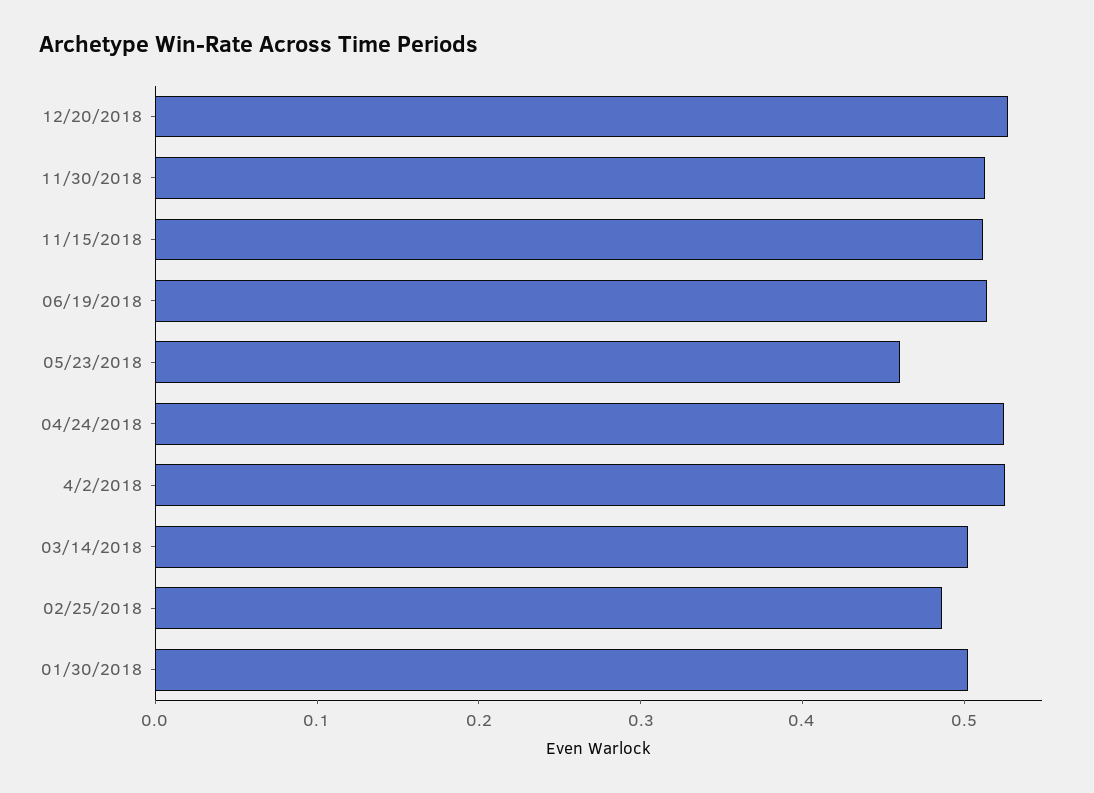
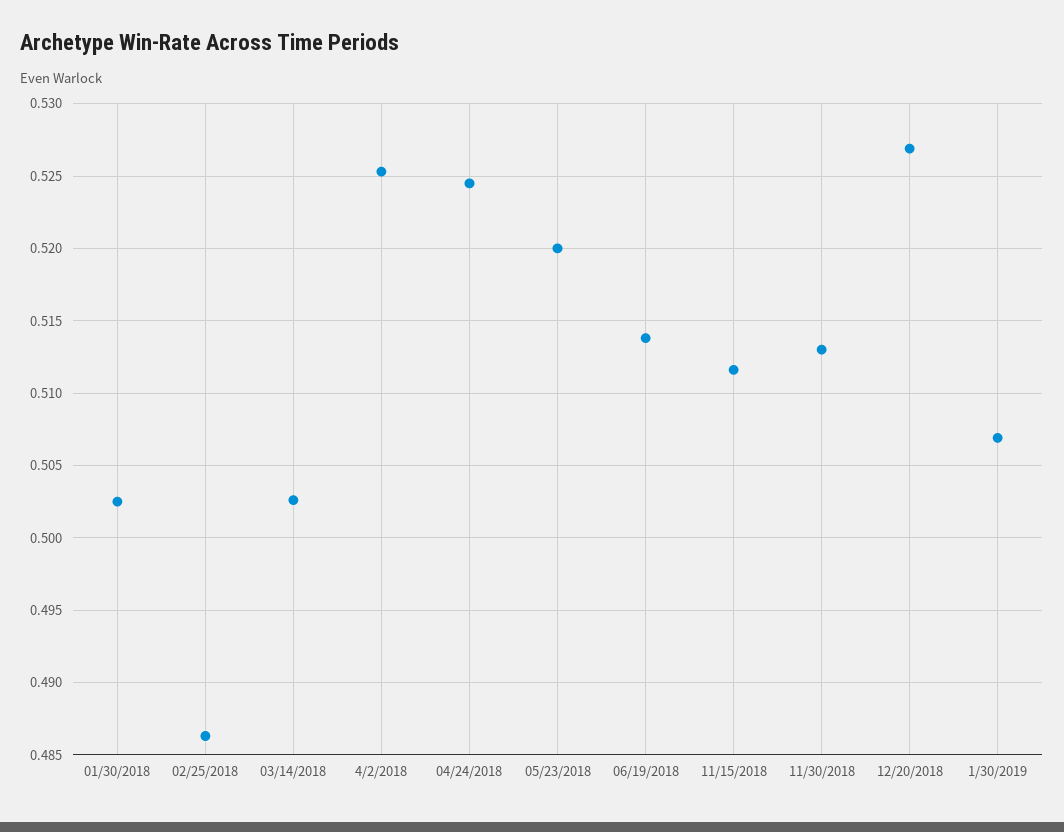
05/23/2018: 0.46 -> 0.52
1/30/2019: none -> 0.507

